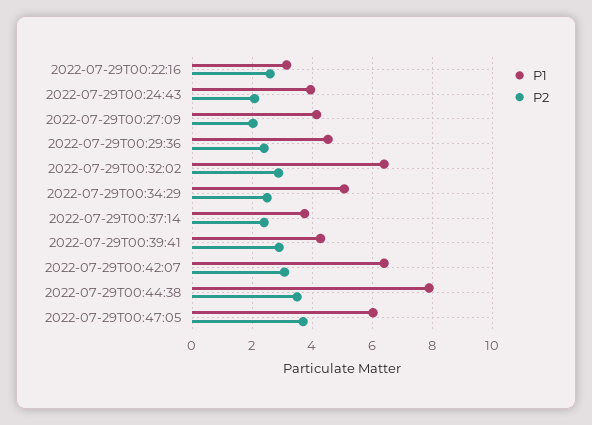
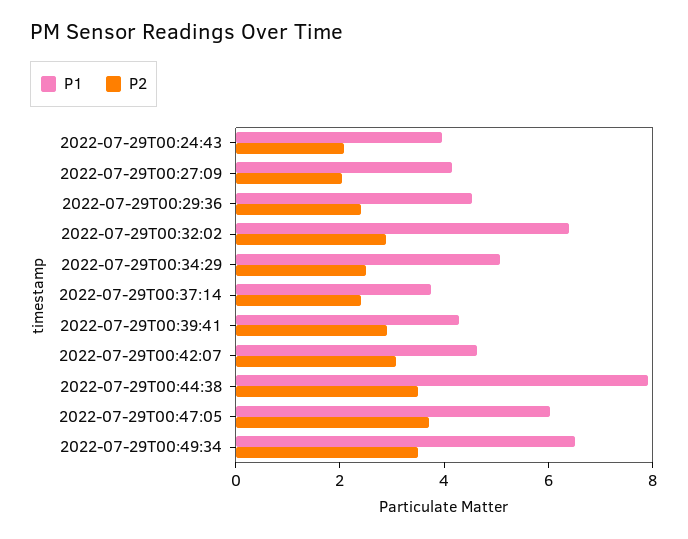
P1, 2022-07-29T00:22:16: 3.2 -> none
P2, 2022-07-29T00:22:16: 2.6 -> none
P1, 2022-07-29T00:42:07: 6.4 -> 4.5
P1, 2022-07-29T00:49:34: none -> 6.5
P2, 2022-07-29T00:49:34: none -> 3.5

